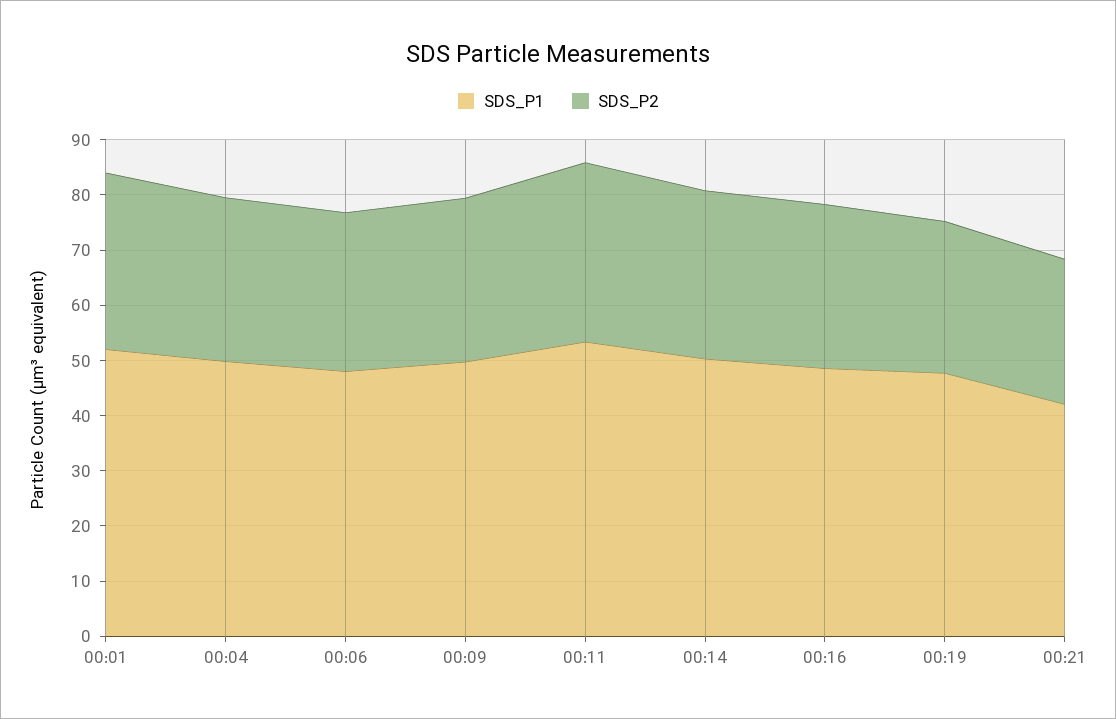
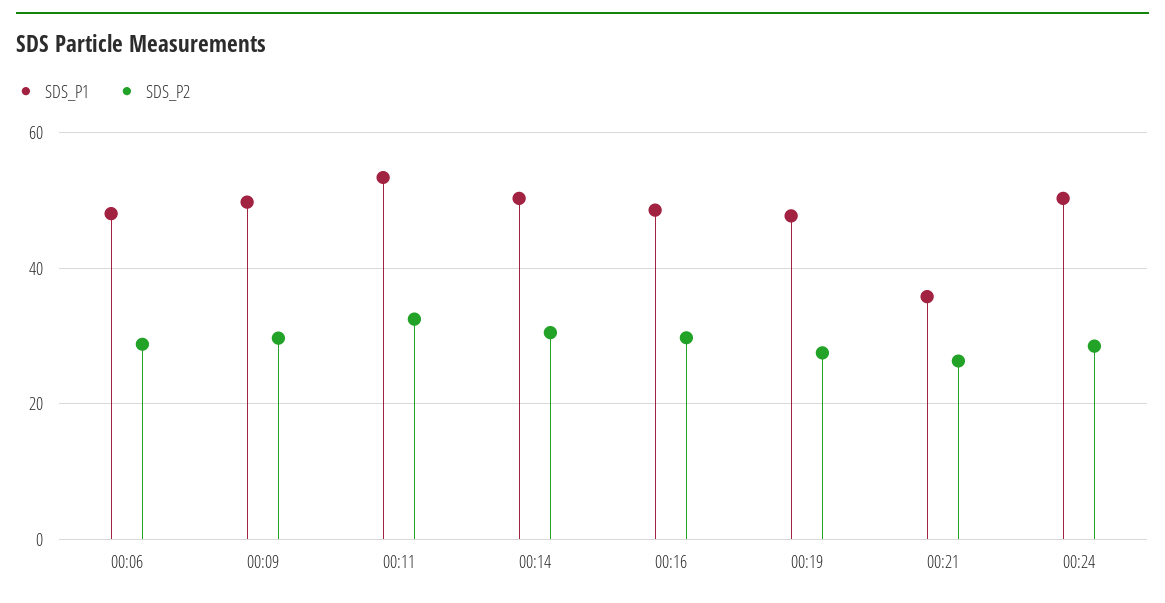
SDS_P1, 00:01: 52 -> none
SDS_P2, 00:01: 32 -> none
SDS_P1, 00:04: 50 -> none
SDS_P2, 00:04: 30 -> none
SDS_P1, 00:21: 42 -> 36
SDS_P1, 00:24: none -> 50
SDS_P2, 00:24: none -> 28

